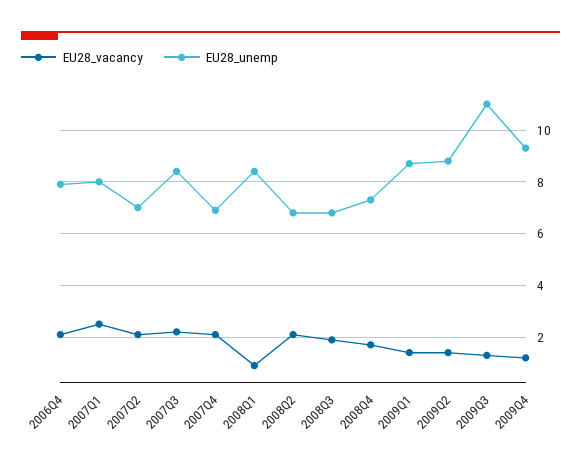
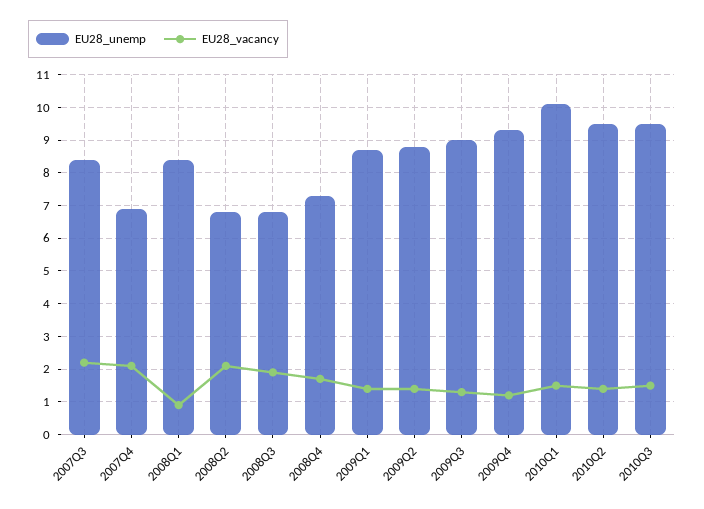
EU28_vacancy, 2006Q4: 2 -> none
EU28_unemp, 2006Q4: 8 -> none
EU28_vacancy, 2007Q1: 2.5 -> none
EU28_unemp, 2007Q1: 8 -> none
EU28_vacancy, 2007Q2: 2 -> none
EU28_unemp, 2007Q2: 7 -> none
EU28_unemp, 2009Q3: 11 -> 9
EU28_unemp, 2010Q1: none -> 10
EU28_vacancy, 2010Q1: none -> 1.5
EU28_unemp, 2010Q2: none -> 9.5
EU28_vacancy, 2010Q2: none -> 1.5
EU28_unemp, 2010Q3: none -> 9.5
EU28_vacancy, 2010Q3: none -> 1.5

